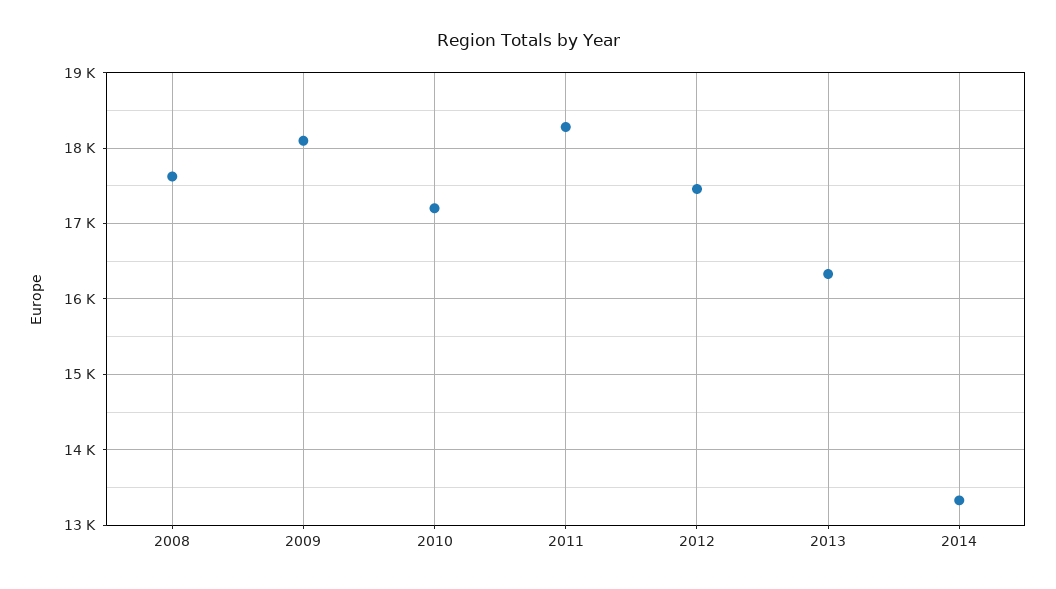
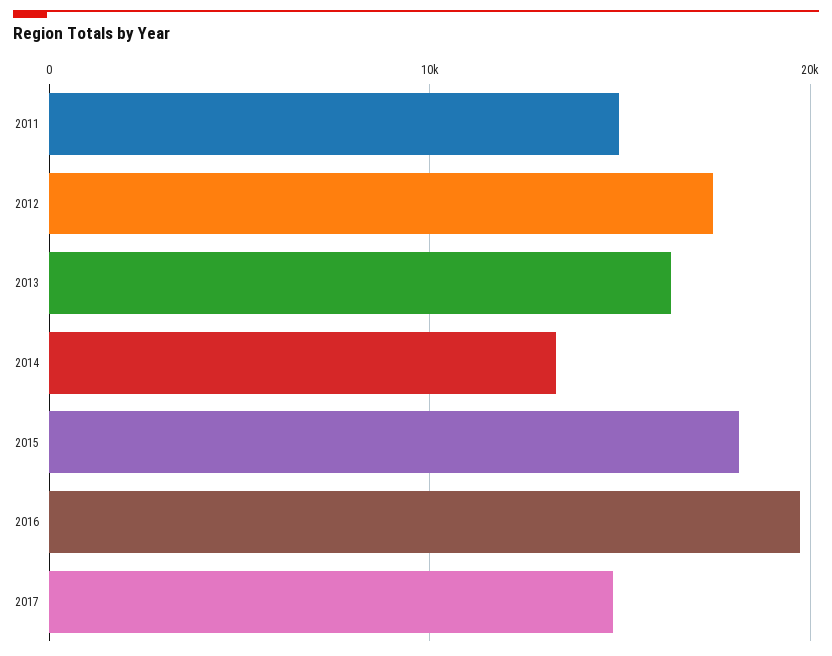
2008: 17600 -> none
2009: 18100 -> none
2010: 17200 -> none
2011: 18300 -> 15000
2015: none -> 18000
2016: none -> 20000
2017: none -> 15000

